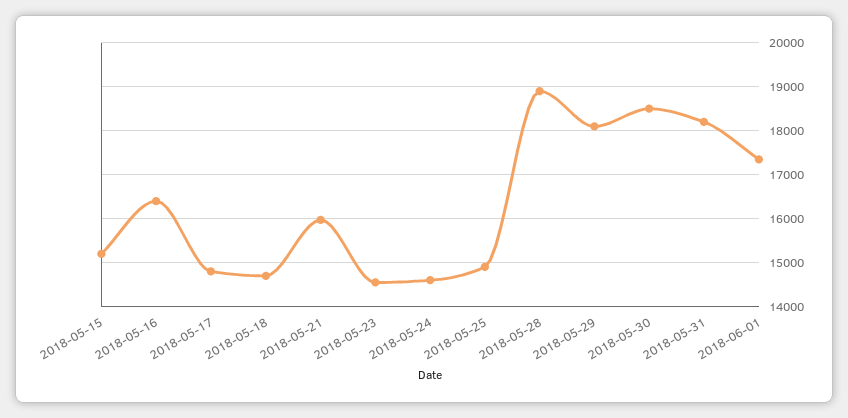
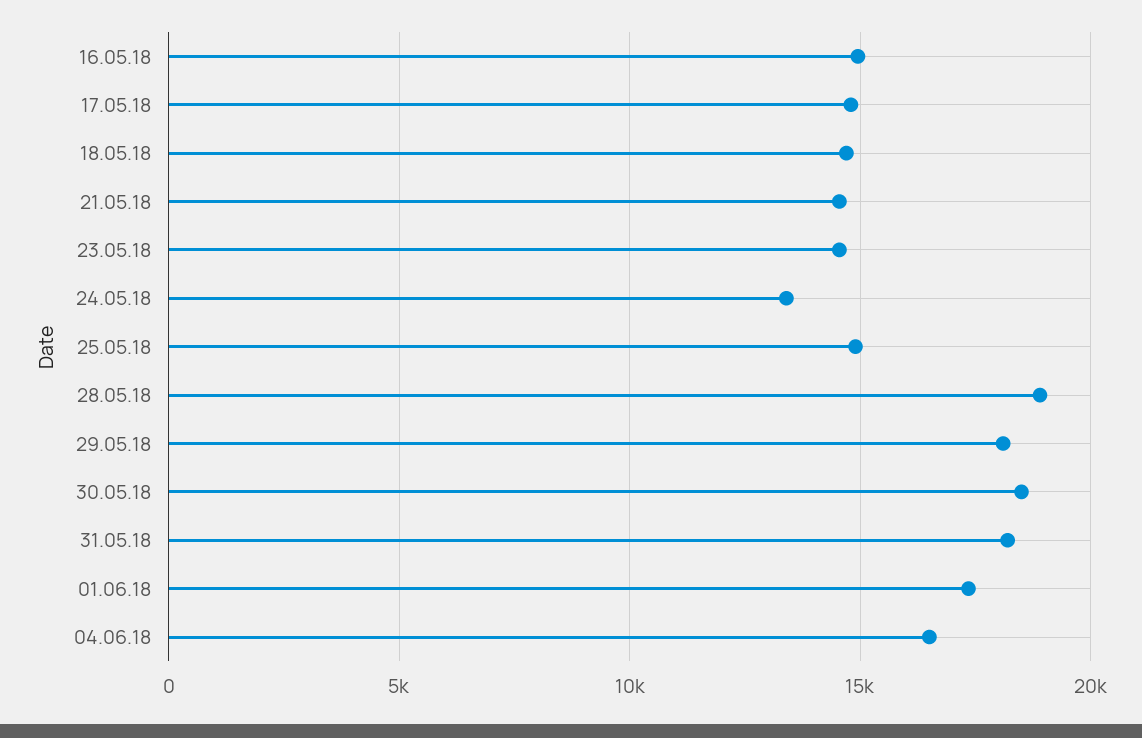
2018-05-15: 15200 -> none
2018-05-16: 16400 -> 15000
2018-05-21: 16000 -> 14500
2018-05-24: 14600 -> 13500
04.06.18: none -> 16500

